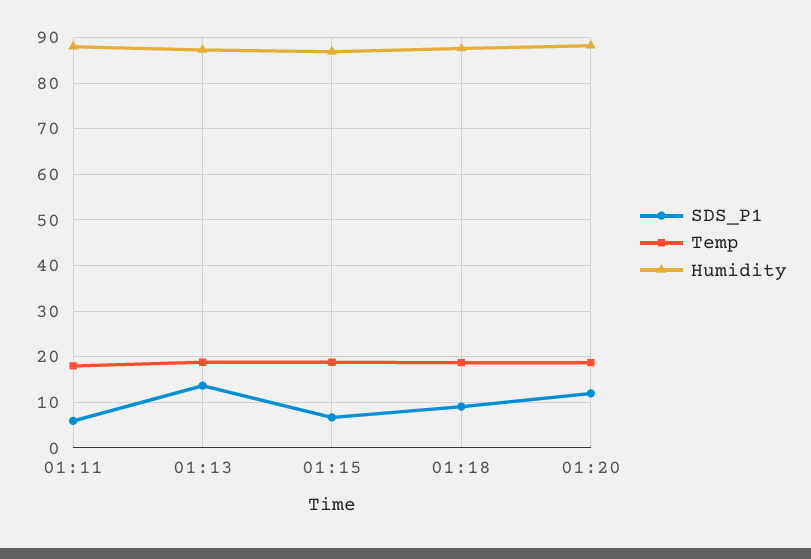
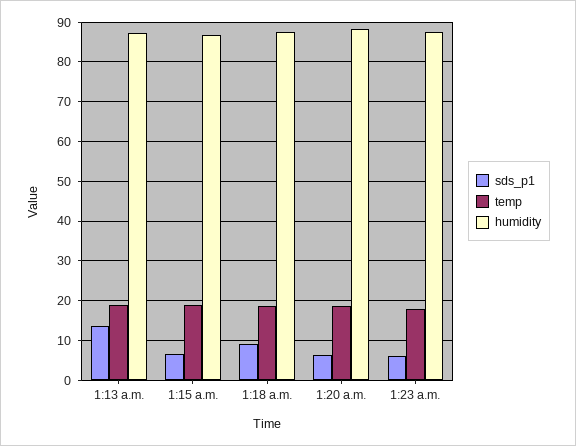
SDS_P1, 01:11: 6 -> none
Temp, 01:11: 18 -> none
Humidity, 01:11: 88 -> none
SDS_P1, 01:20: 12 -> 6
SDS_P1, 1:23 a.m.: none -> 6
Temp, 1:23 a.m.: none -> 18
Humidity, 1:23 a.m.: none -> 88

